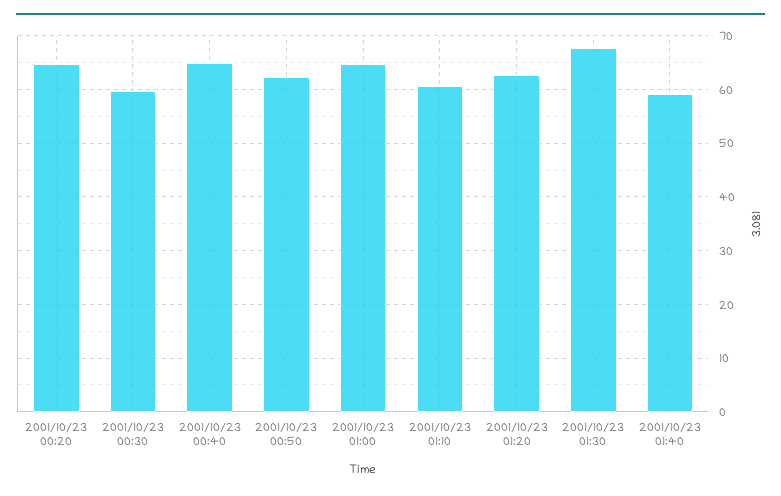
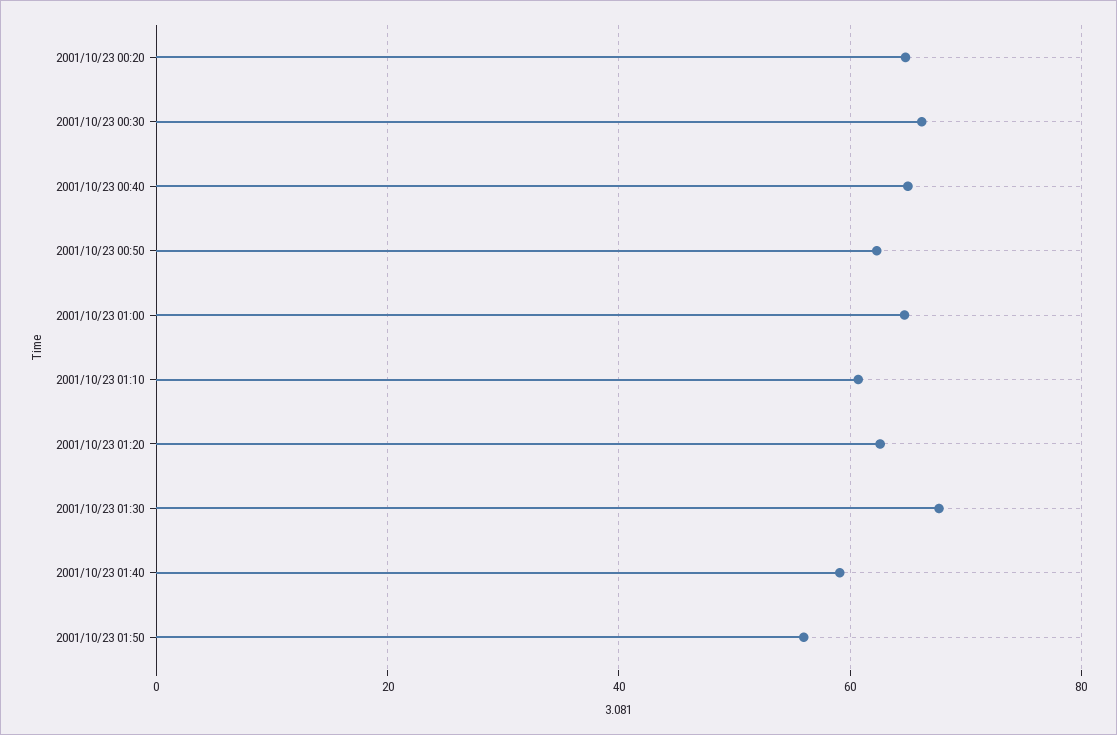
2001/10/23 00:30: 60 -> 66
2001/10/23 01:50: none -> 56

